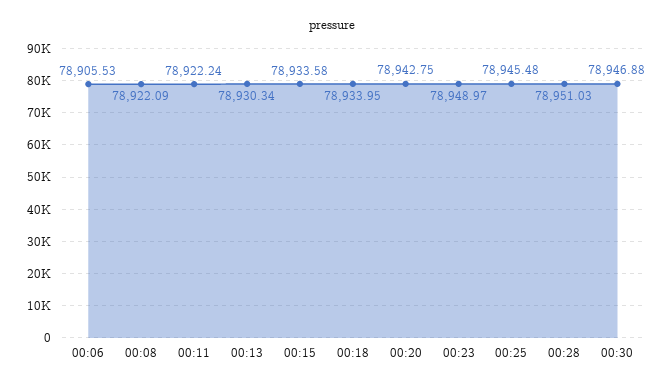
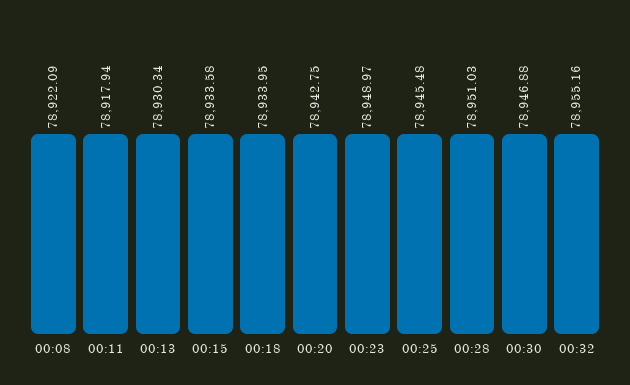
00:06: 78905.53 -> none
00:11: 78922.24 -> 78917.94
00:32: none -> 78955.16

